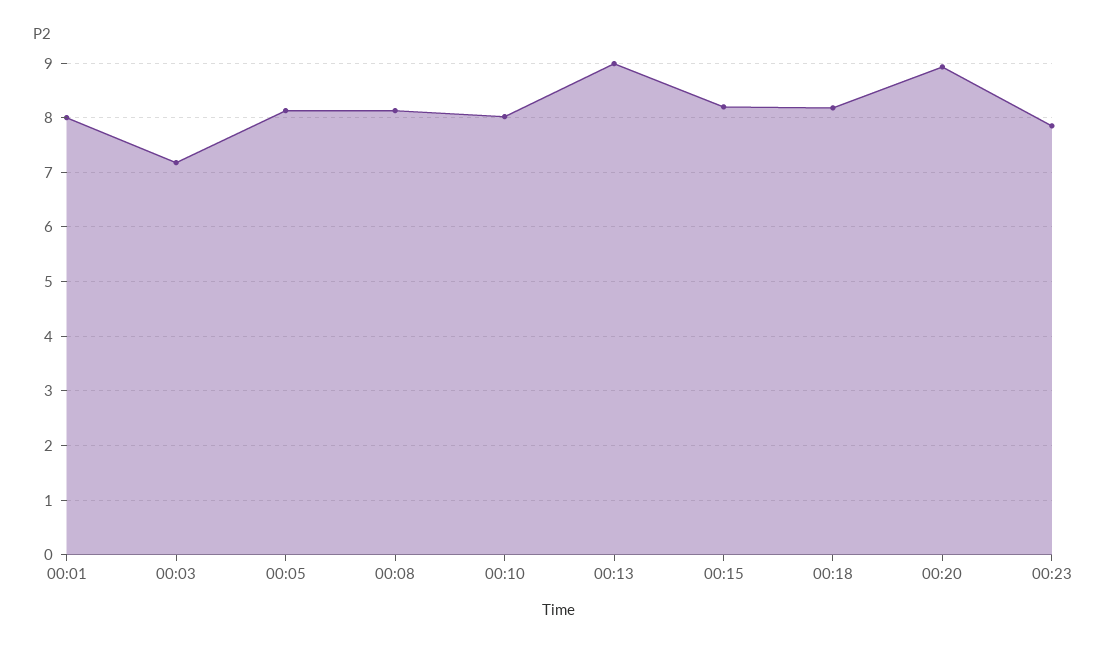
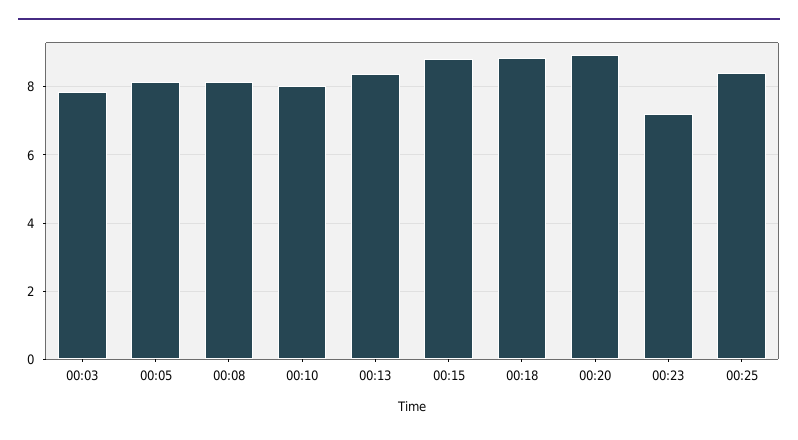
00:01: 8 -> none
00:03: 7.2 -> 7.8
00:13: 9 -> 8.4
00:15: 8.2 -> 8.8
00:18: 8.2 -> 8.8
00:23: 7.8 -> 7.2
00:25: none -> 8.4

